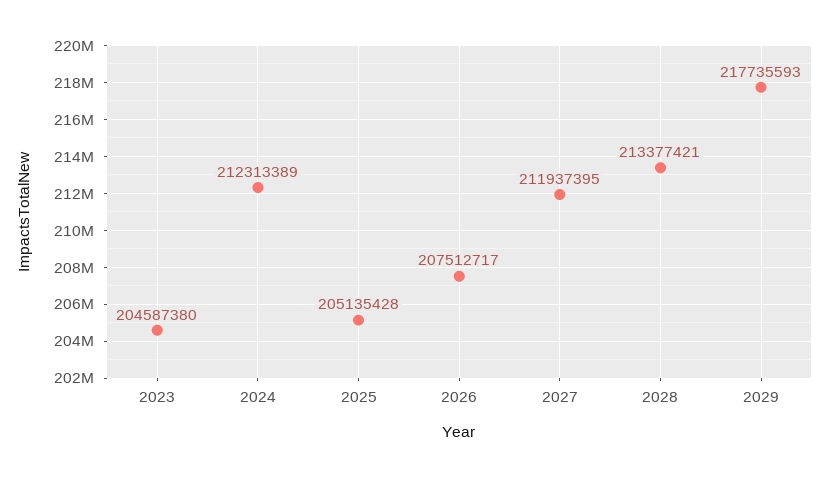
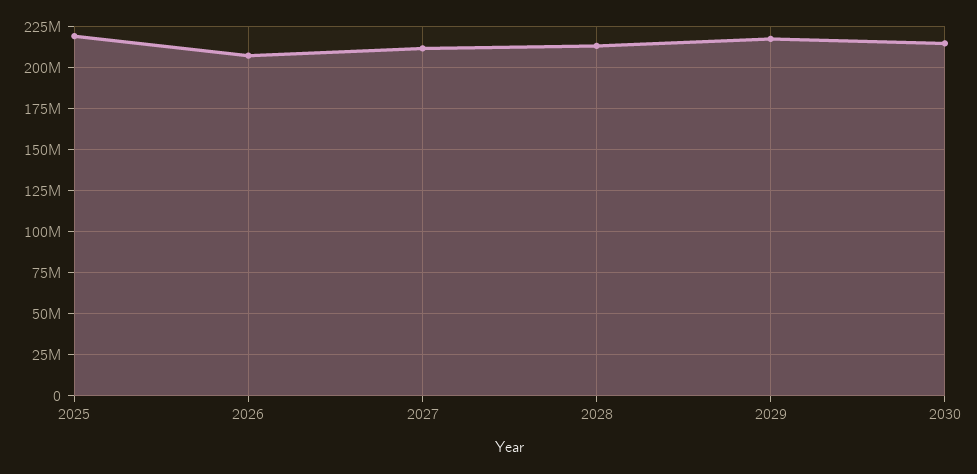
2023: 204587380 -> none
2024: 212313389 -> none
2025: 205135428 -> 220000000
2030: none -> 215000000

